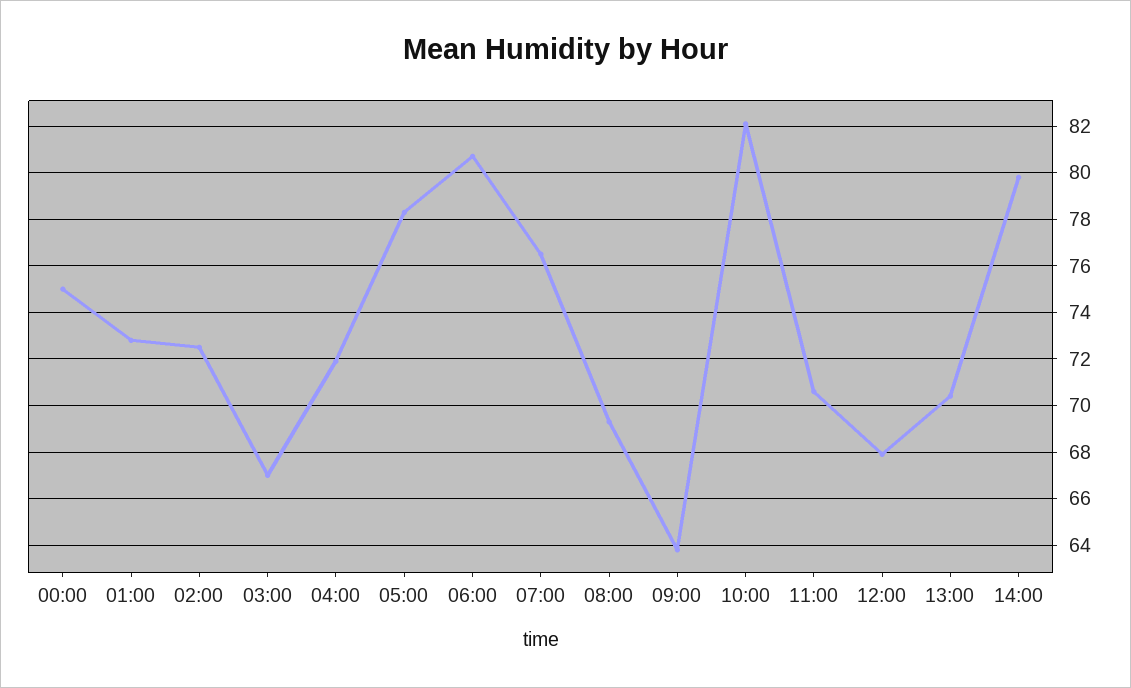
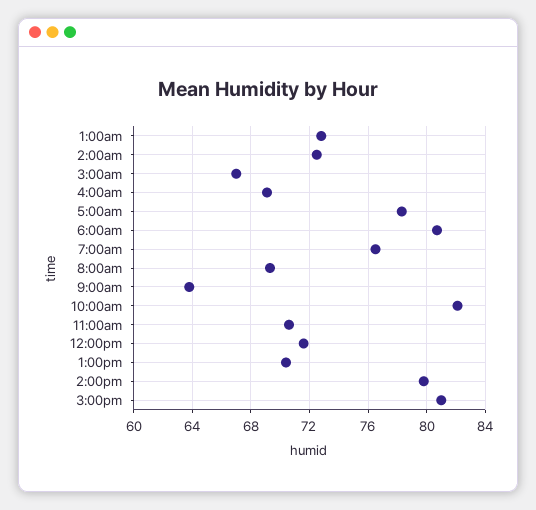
00:00: 75 -> none
04:00: 72 -> 69
12:00: 68 -> 71.5
3:00pm: none -> 81

